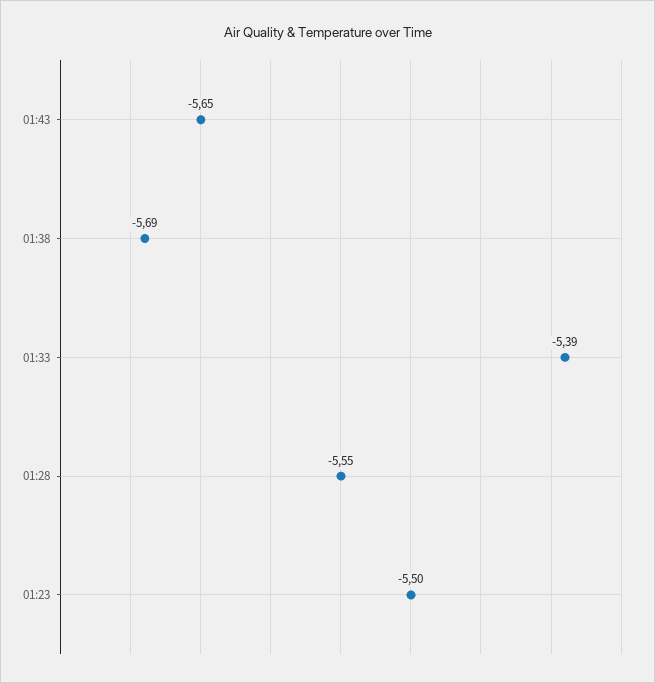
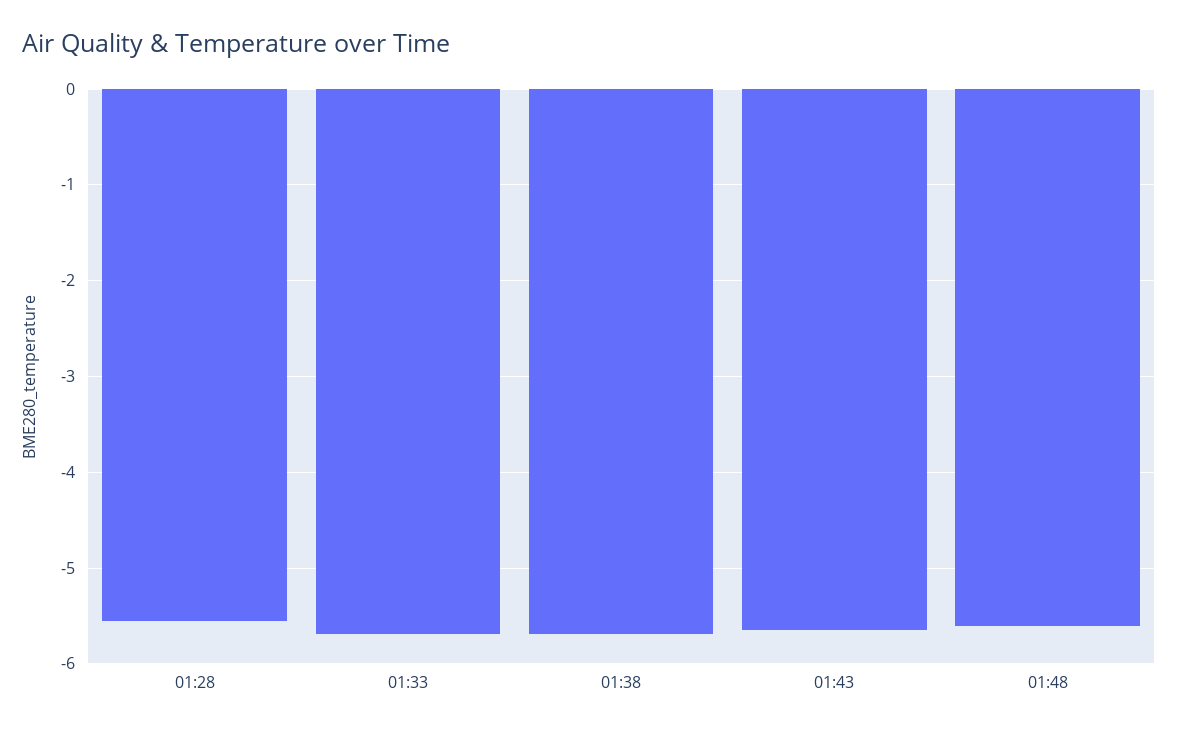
01:33: -5.39 -> -5.7
01:23: -5.5 -> none
01:48: none -> -5.6

